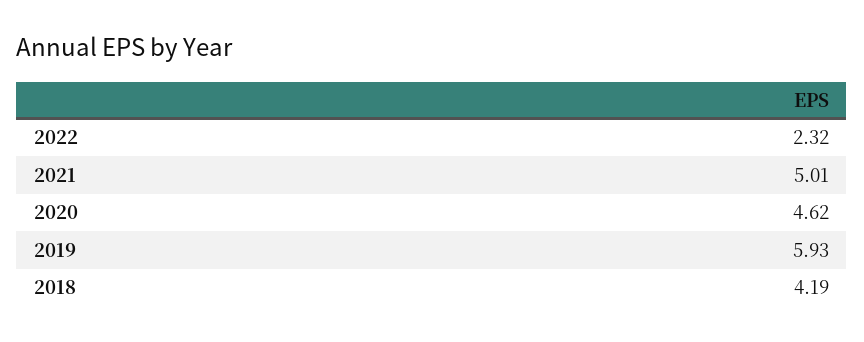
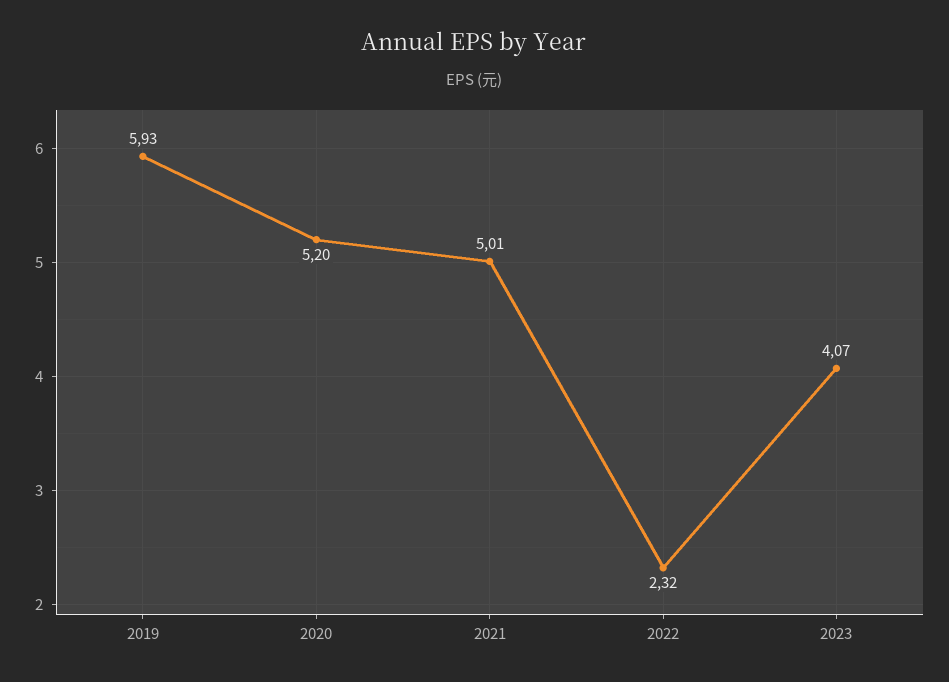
2020: 4.62 -> 5.2
2018: 4.19 -> none
2023: none -> 4.07

